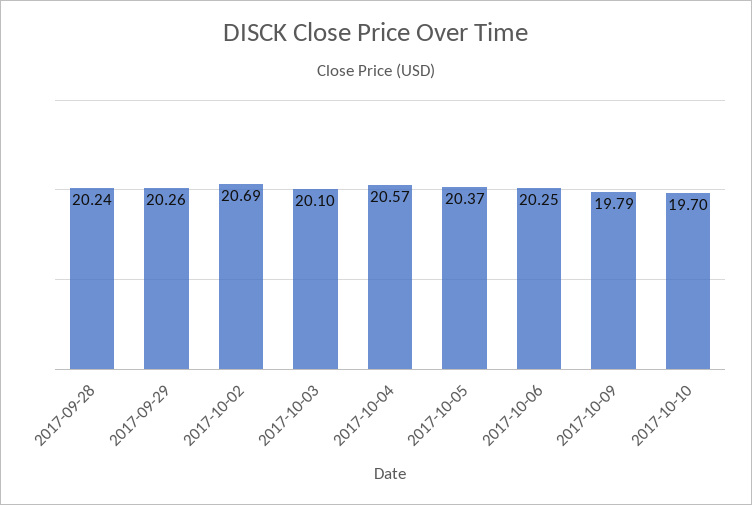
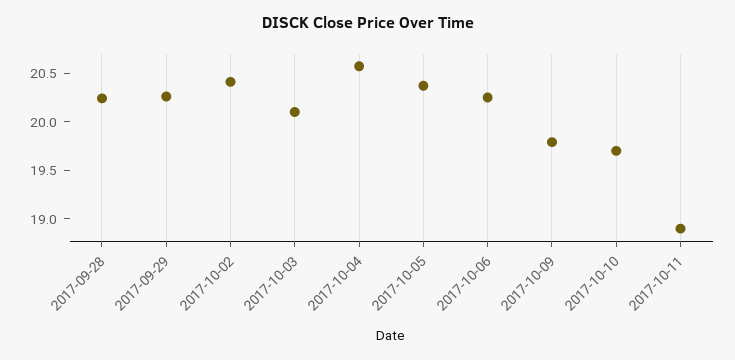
2017-10-02: 20.69 -> 20.4
2017-10-11: none -> 18.9

